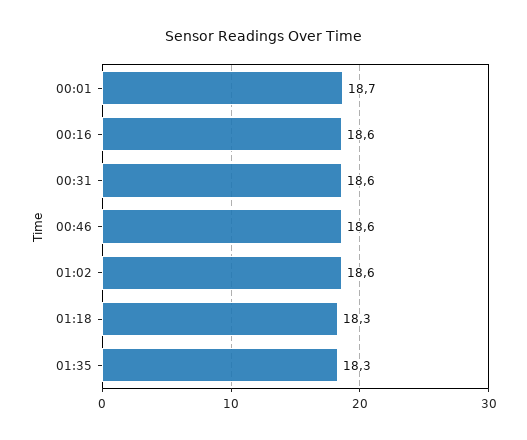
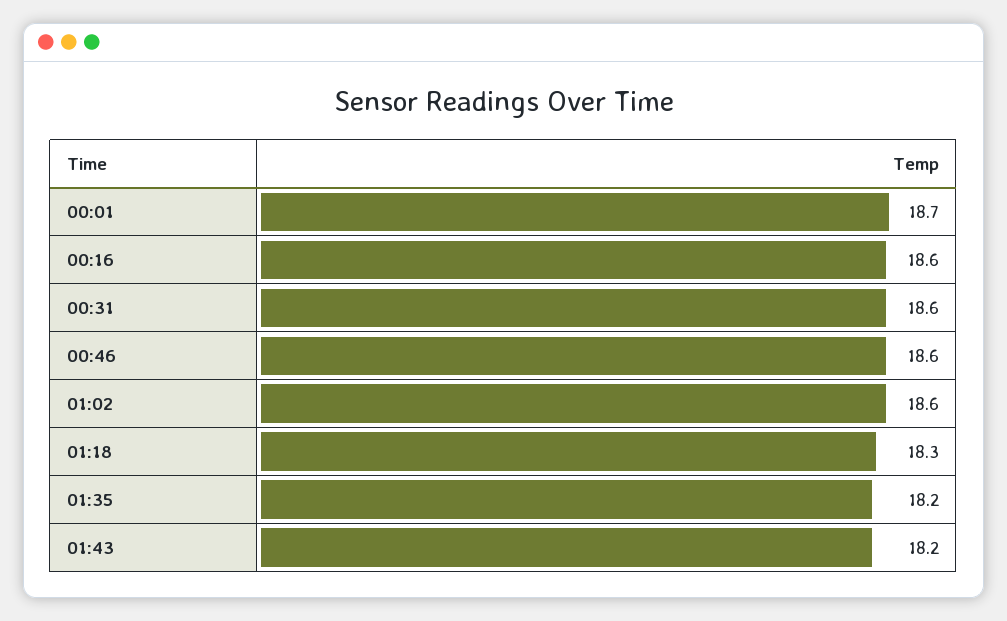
01:35: 18.3 -> 18.2
01:43: none -> 18.2

